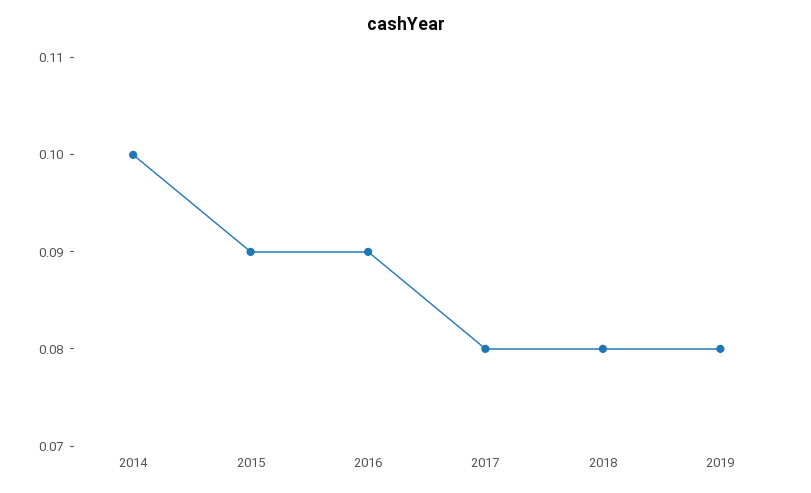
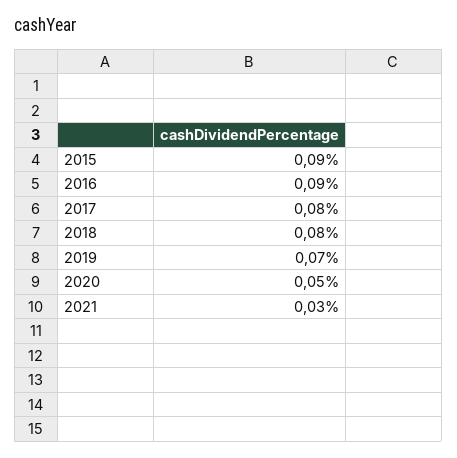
2014: 0.1 -> none
2019: 0.08 -> 0.07
2020: none -> 0.05
2021: none -> 0.03

